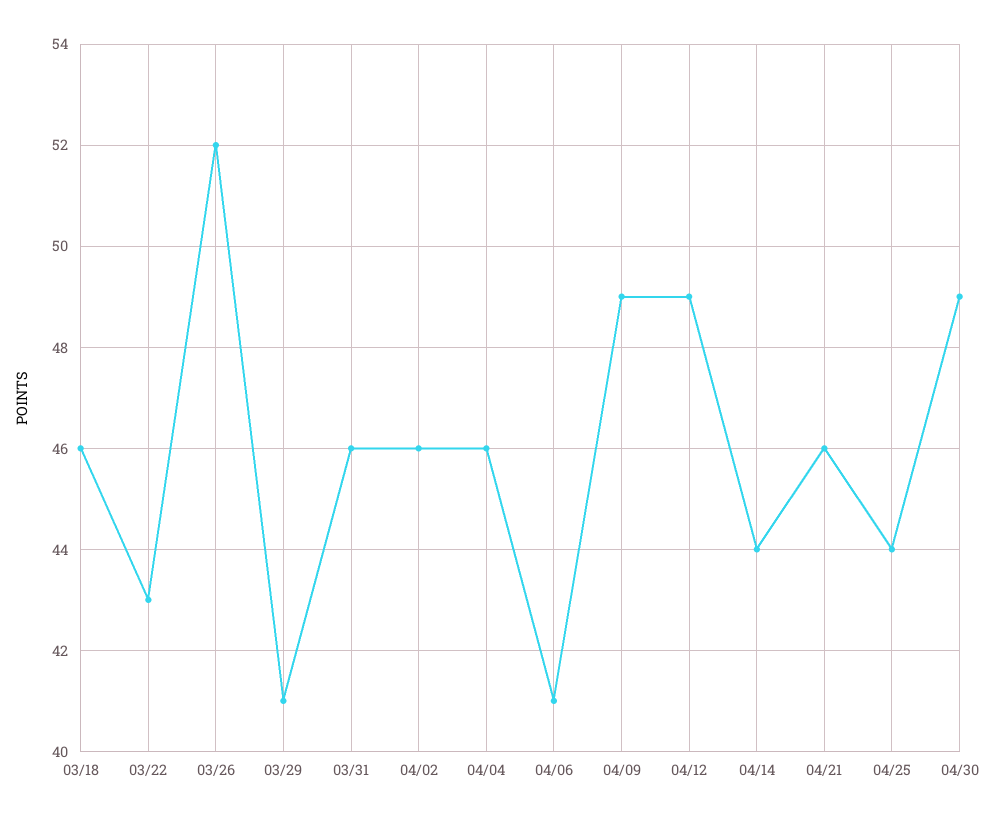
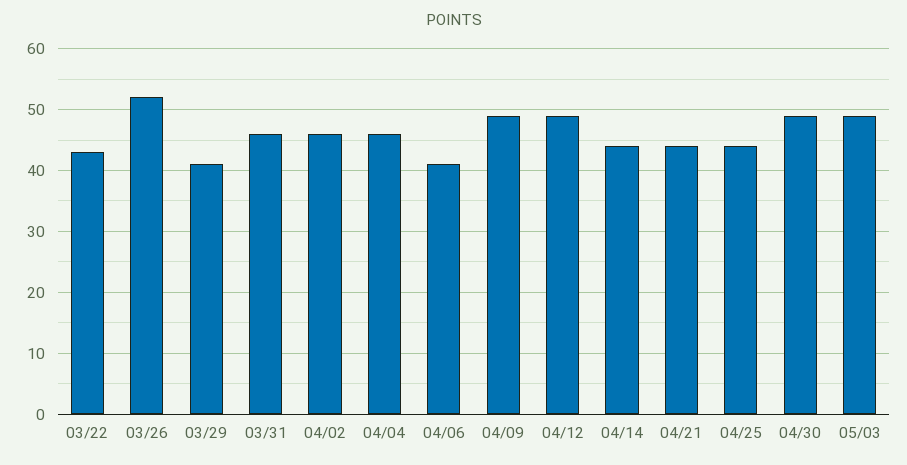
03/18: 46 -> none
04/21: 46 -> 44
05/03: none -> 49

